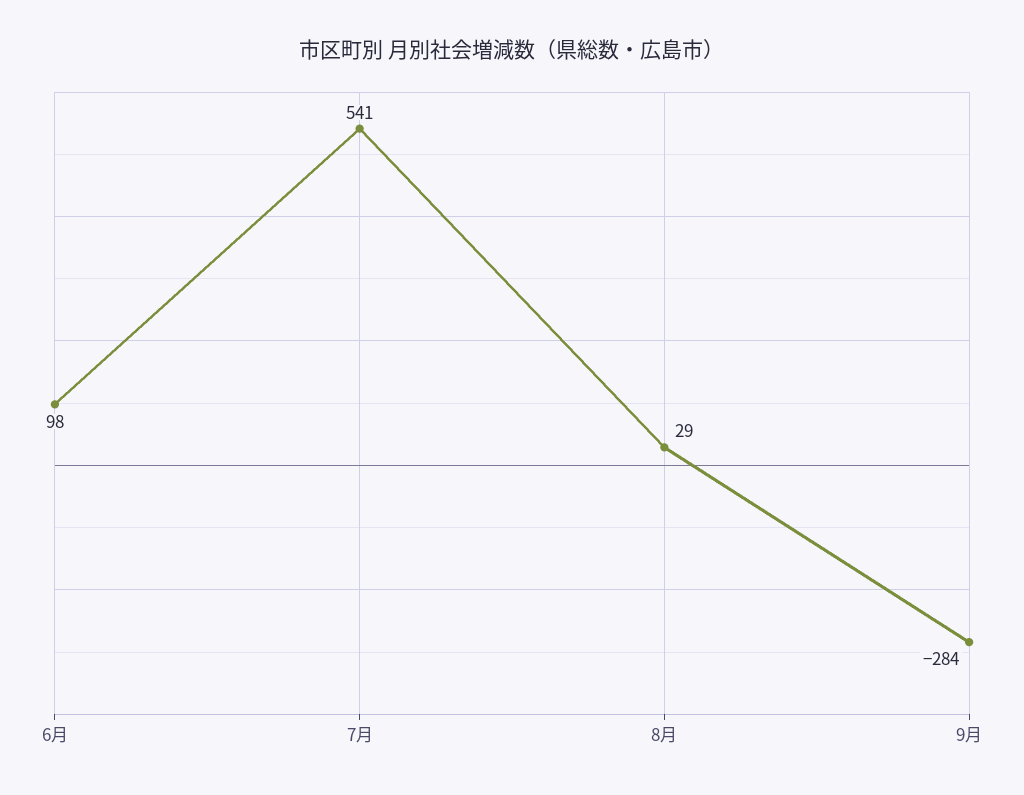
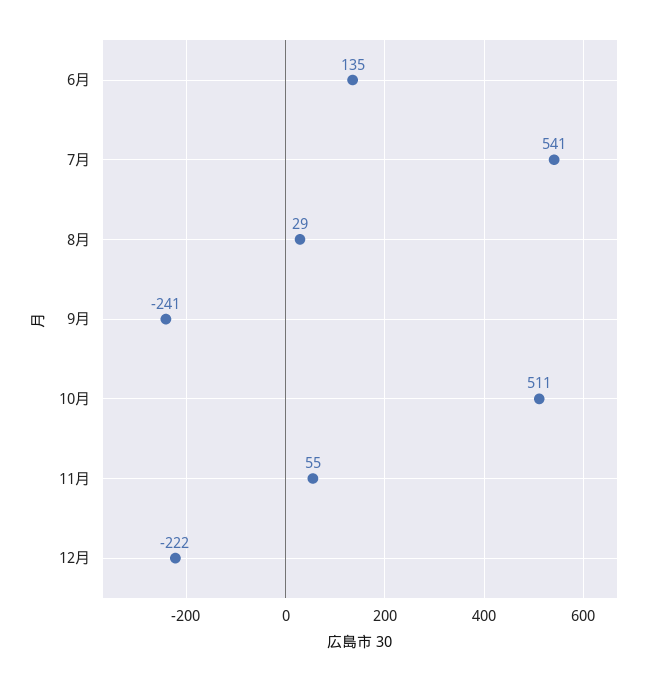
6月: 98 -> 135
9月: -284 -> -241
10月: none -> 511
11月: none -> 55
12月: none -> -222

